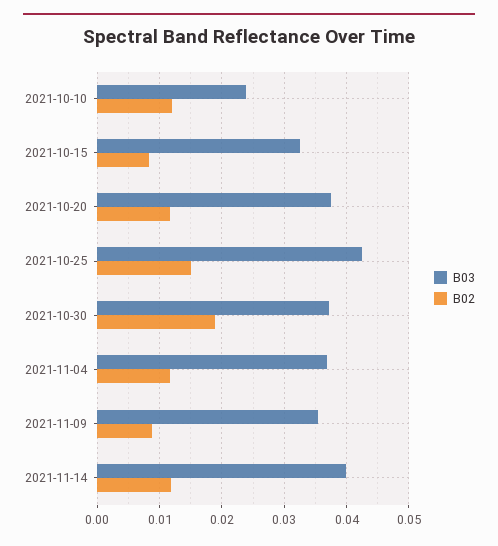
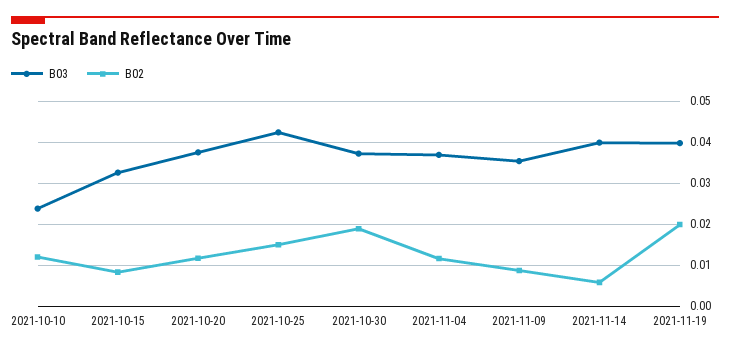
B02, 2021-11-14: 0.012 -> 0.006
B03, 2021-11-19: none -> 0.04
B02, 2021-11-19: none -> 0.02

